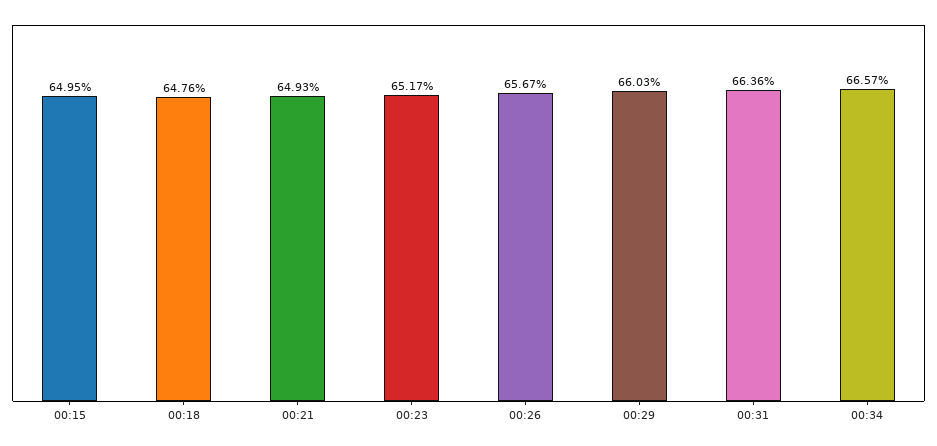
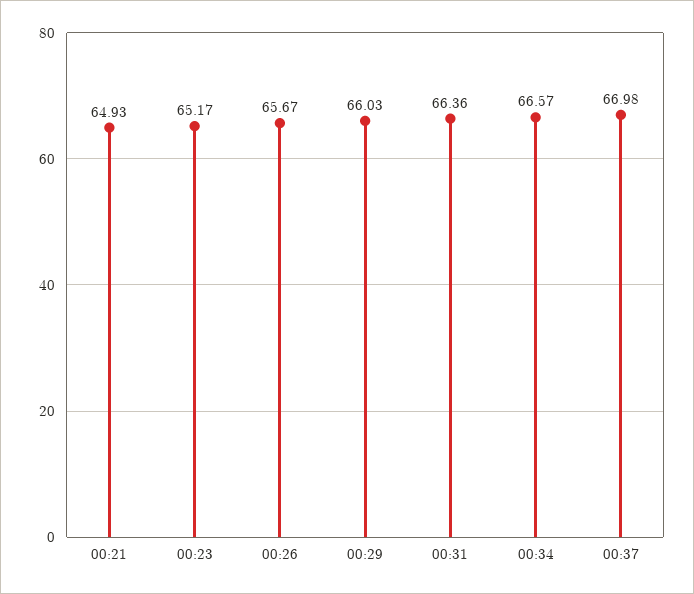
00:15: 64.95 -> none
00:18: 64.76 -> none
00:37: none -> 66.98

